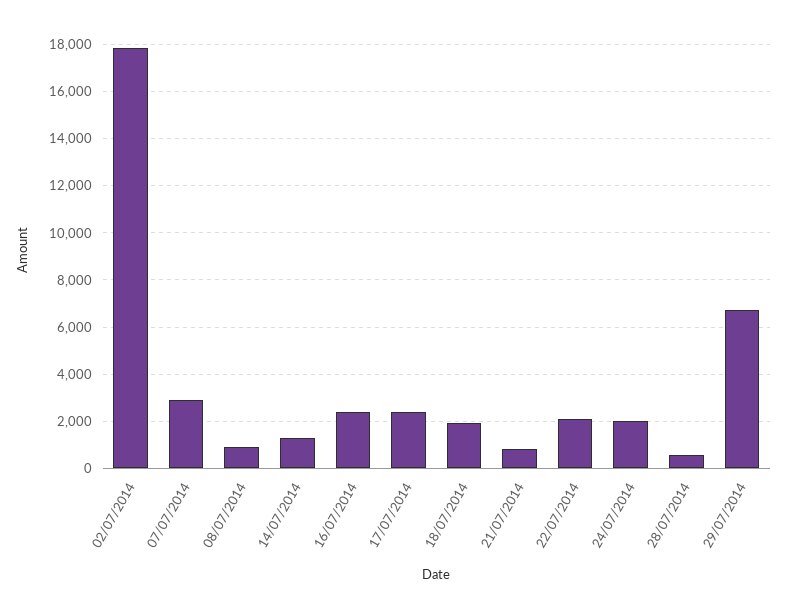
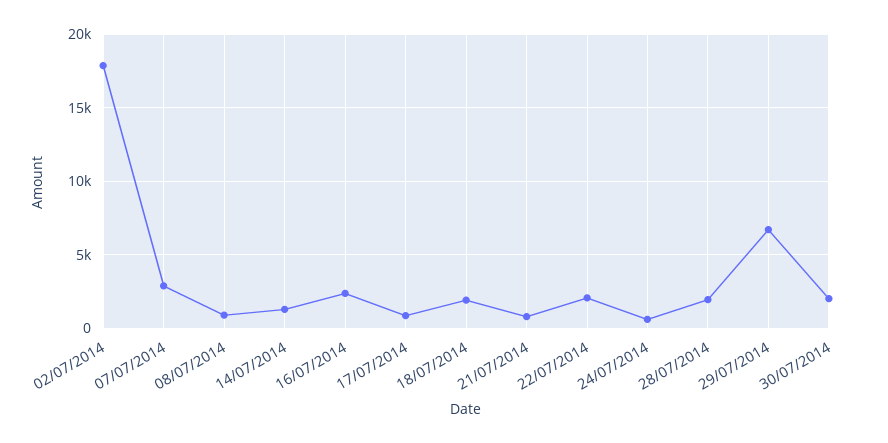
17/07/2014: 2500 -> 1000
24/07/2014: 2000 -> 500
28/07/2014: 500 -> 2000
30/07/2014: none -> 2000

